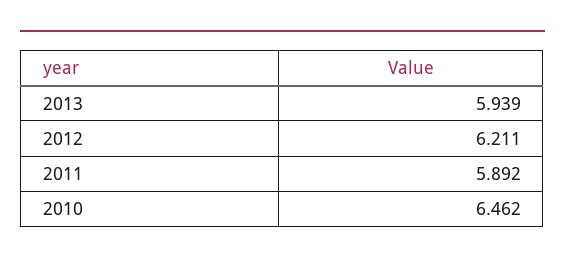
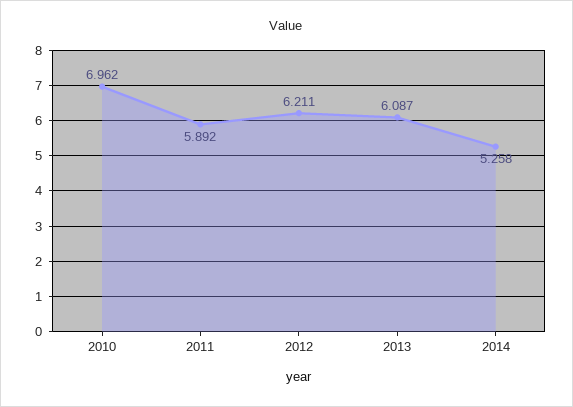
2013: 5.939 -> 6.087
2010: 6.462 -> 6.962
2014: none -> 5.258

